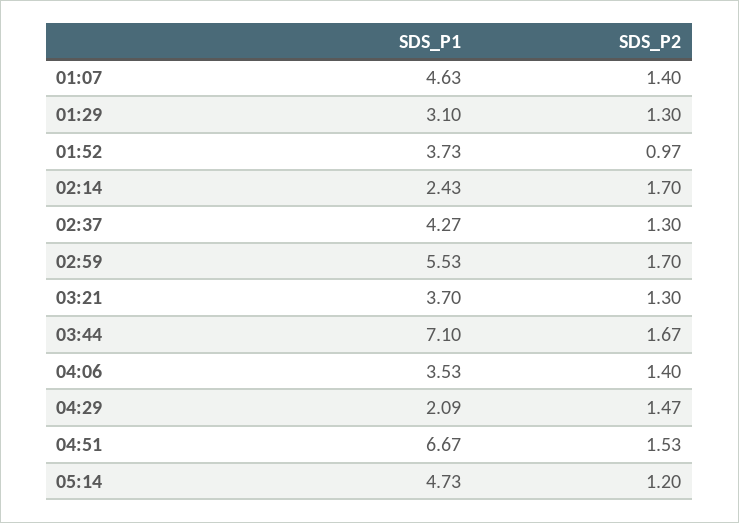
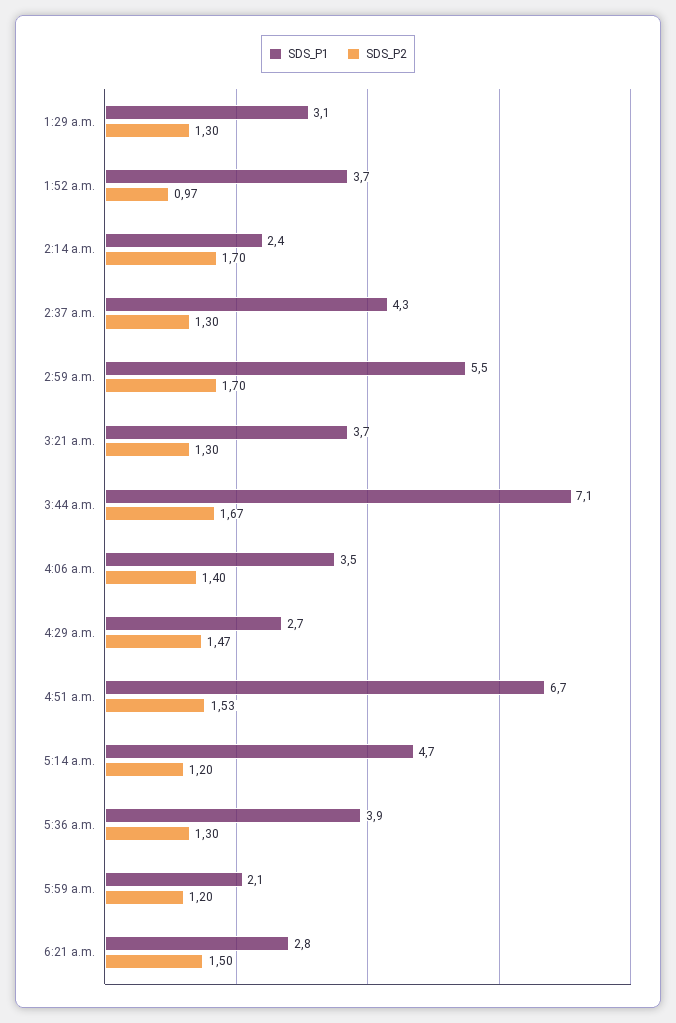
SDS_P1, 01:07: 4.63 -> none
SDS_P2, 01:07: 1.4 -> none
SDS_P1, 04:29: 2.09 -> 2.7
SDS_P1, 5:36 a.m.: none -> 3.9
SDS_P2, 5:36 a.m.: none -> 1.3
SDS_P1, 5:59 a.m.: none -> 2.1
SDS_P2, 5:59 a.m.: none -> 1.2
SDS_P1, 6:21 a.m.: none -> 2.8
SDS_P2, 6:21 a.m.: none -> 1.5

